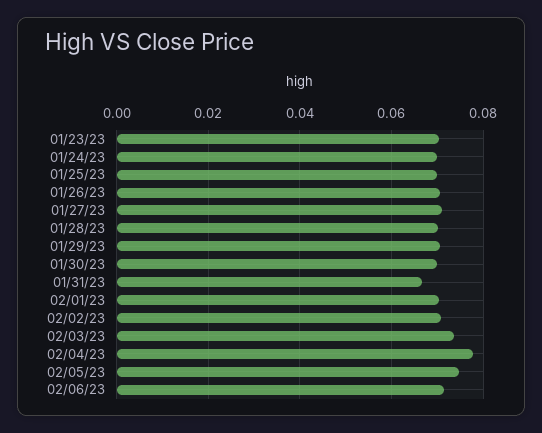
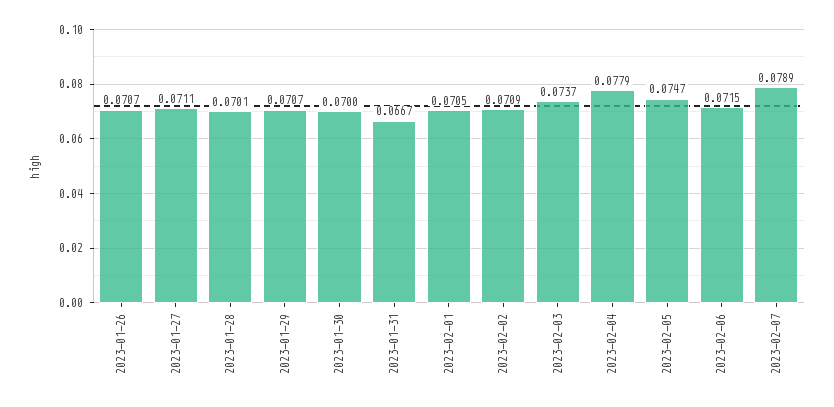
01/23/23: 0.07 -> none
01/24/23: 0.07 -> none
01/25/23: 0.07 -> none
2023-02-07: none -> 0.0789

